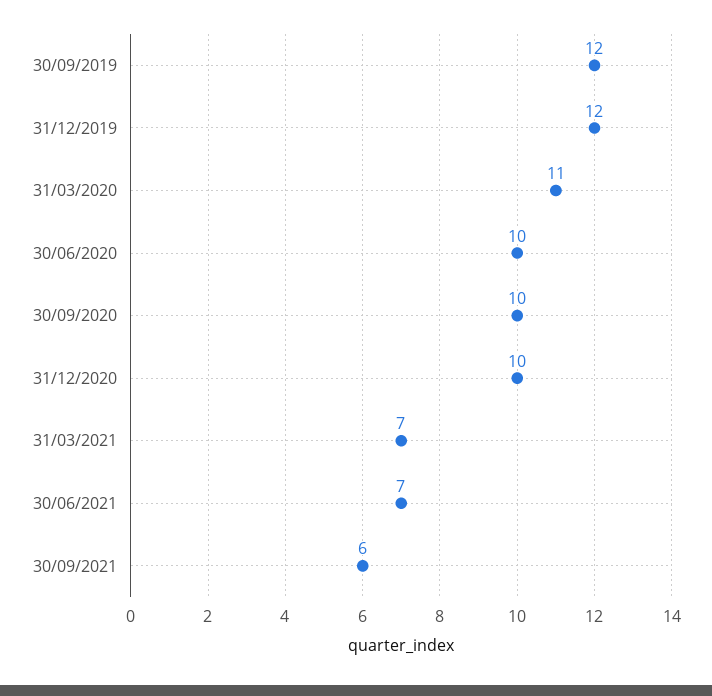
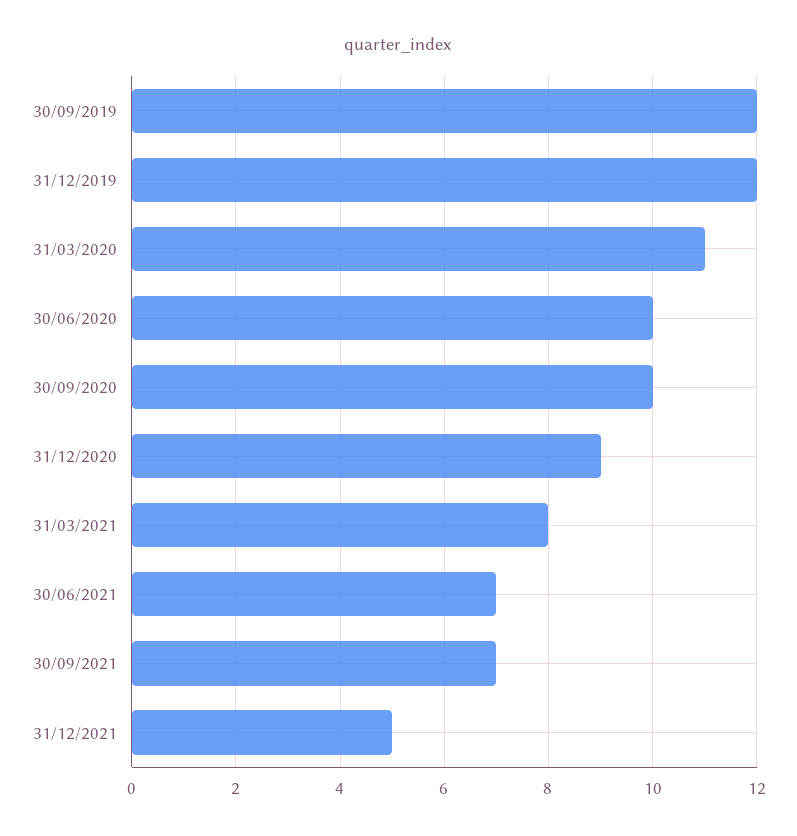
31/12/2020: 10 -> 9
31/03/2021: 7 -> 8
30/09/2021: 6 -> 7
31/12/2021: none -> 5

